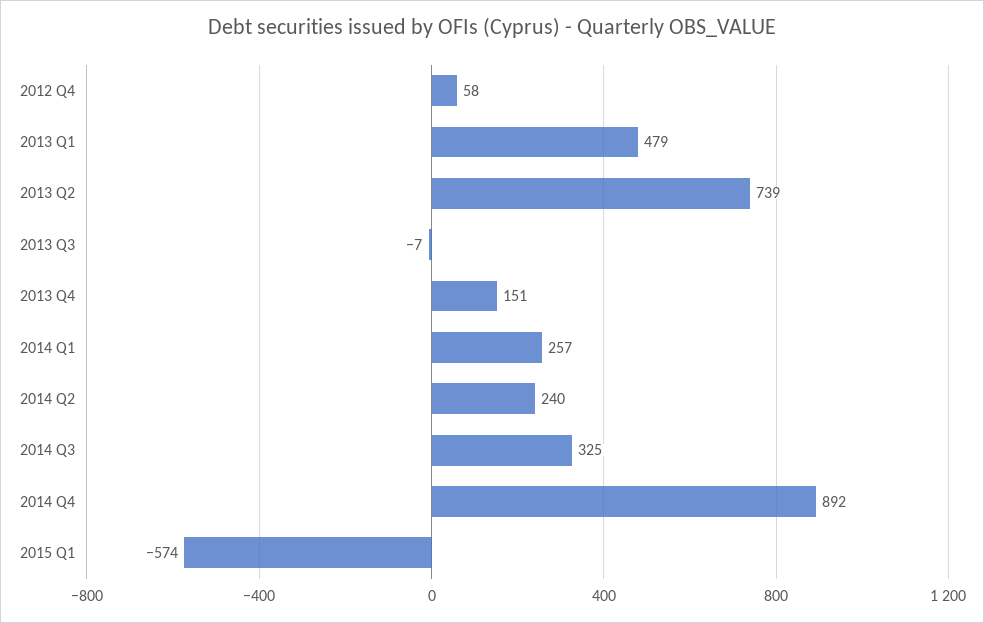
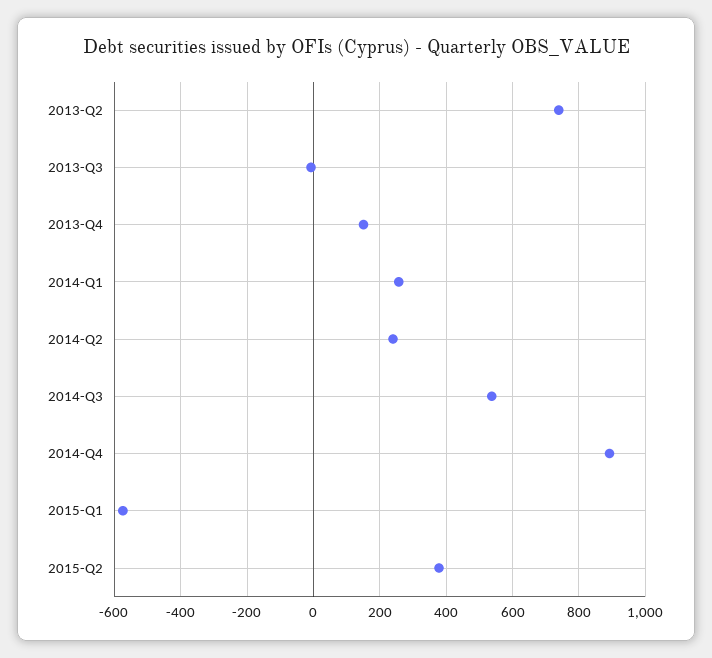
2012 Q4: 58 -> none
2013 Q1: 479 -> none
2014 Q3: 325 -> 540
2015-Q2: none -> 380

